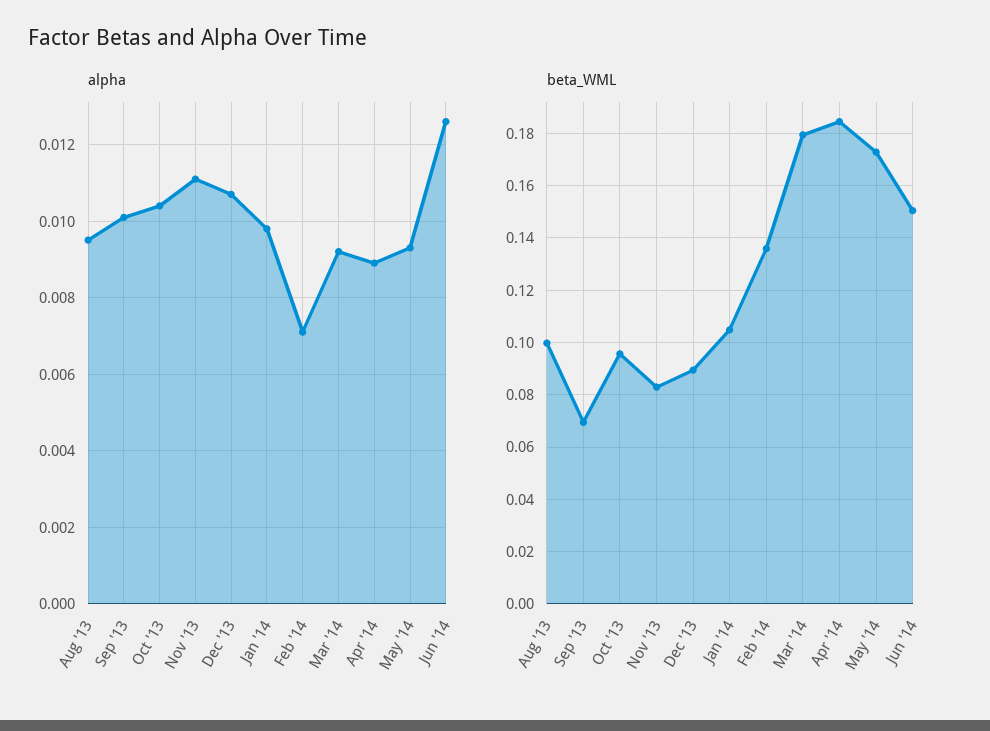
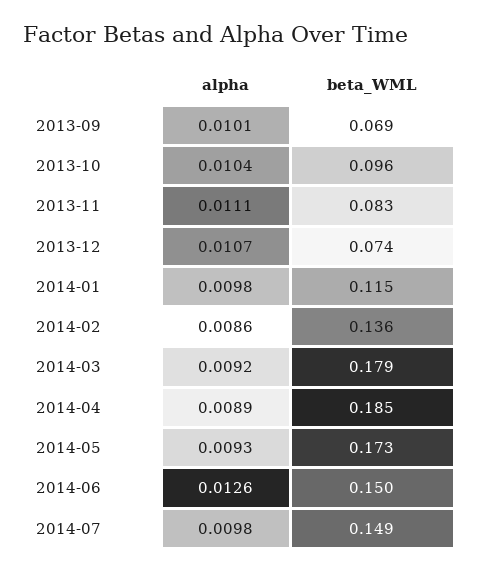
alpha, Aug '13: 0.0095 -> none
alpha, Feb '14: 0.007 -> 0.0086
beta_WML, Aug '13: 0.1 -> none
beta_WML, Dec '13: 0.09 -> 0.074
beta_WML, Jan '14: 0.105 -> 0.115
alpha, 2014-07: none -> 0.0098
beta_WML, 2014-07: none -> 0.149

